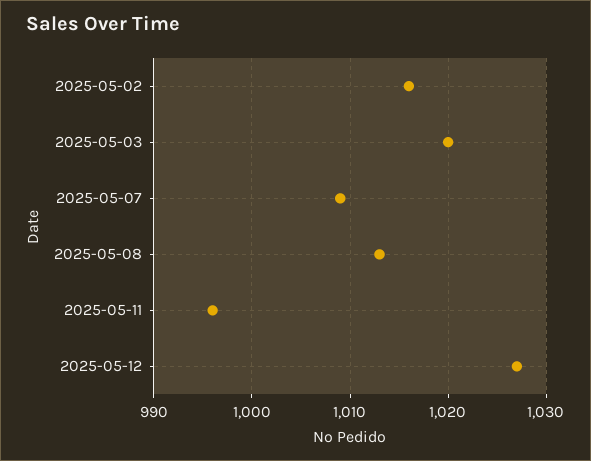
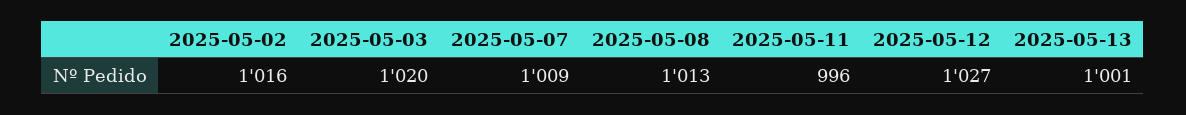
2025-05-13: none -> 1001

